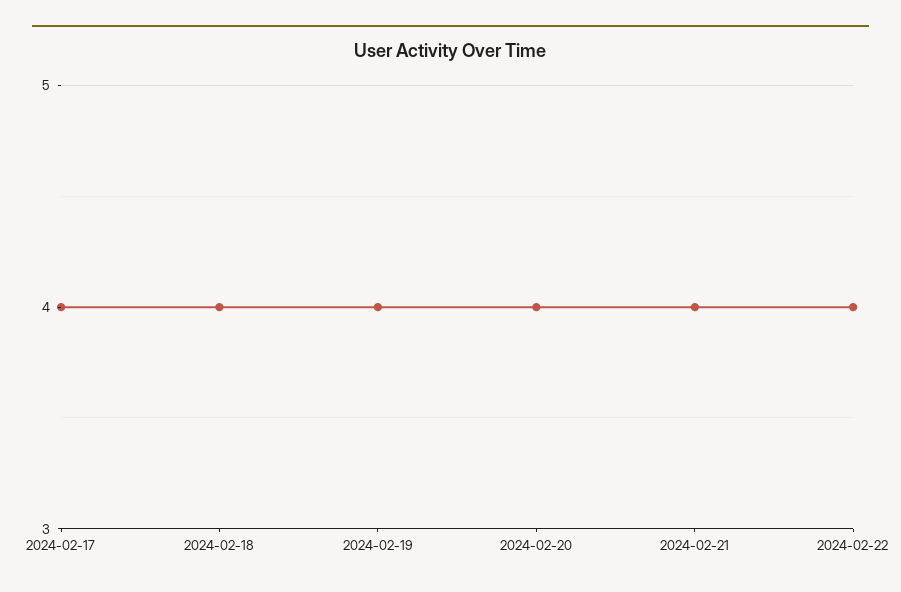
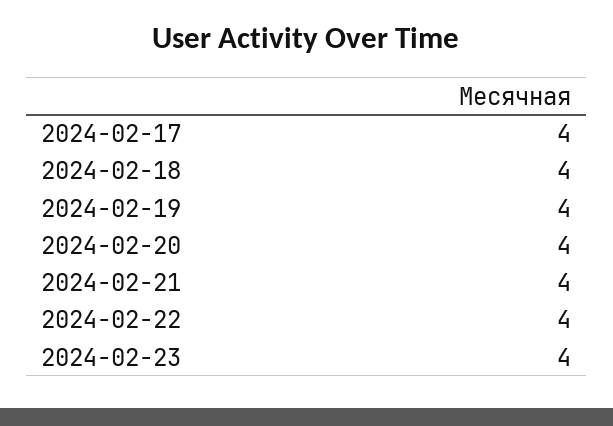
2024-02-23: none -> 4

